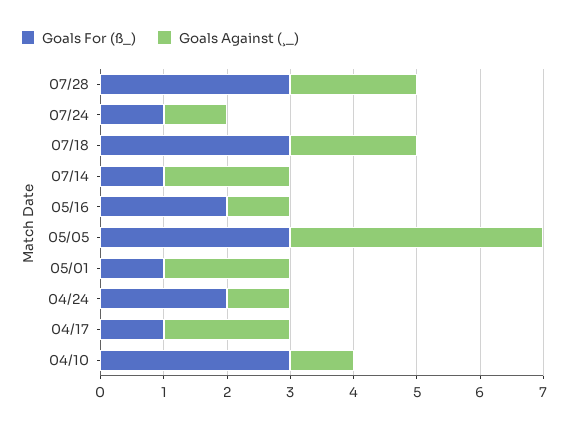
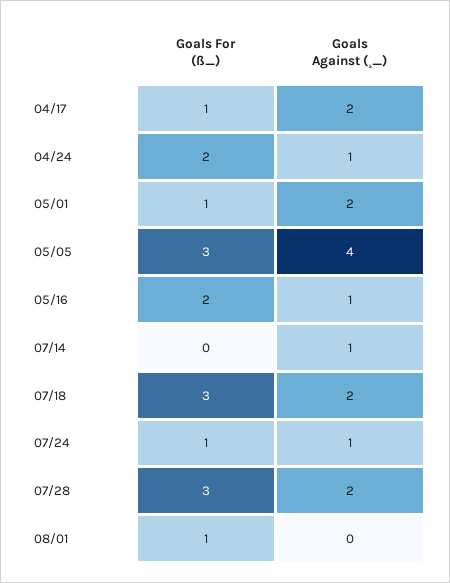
Goals For (ß_), 07/14: 1 -> 0
Goals Against (¸_), 07/14: 2 -> 1
Goals For (ß_), 04/10: 3 -> none
Goals Against (¸_), 04/10: 1 -> none
Goals For (ß_), 08/01: none -> 1
Goals Against (¸_), 08/01: none -> 0

